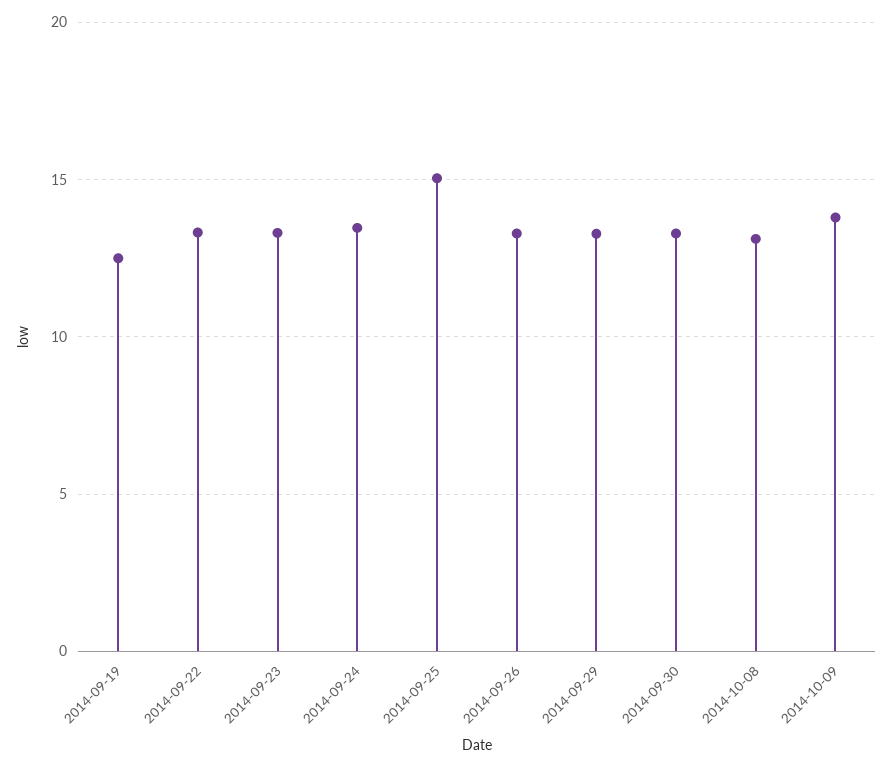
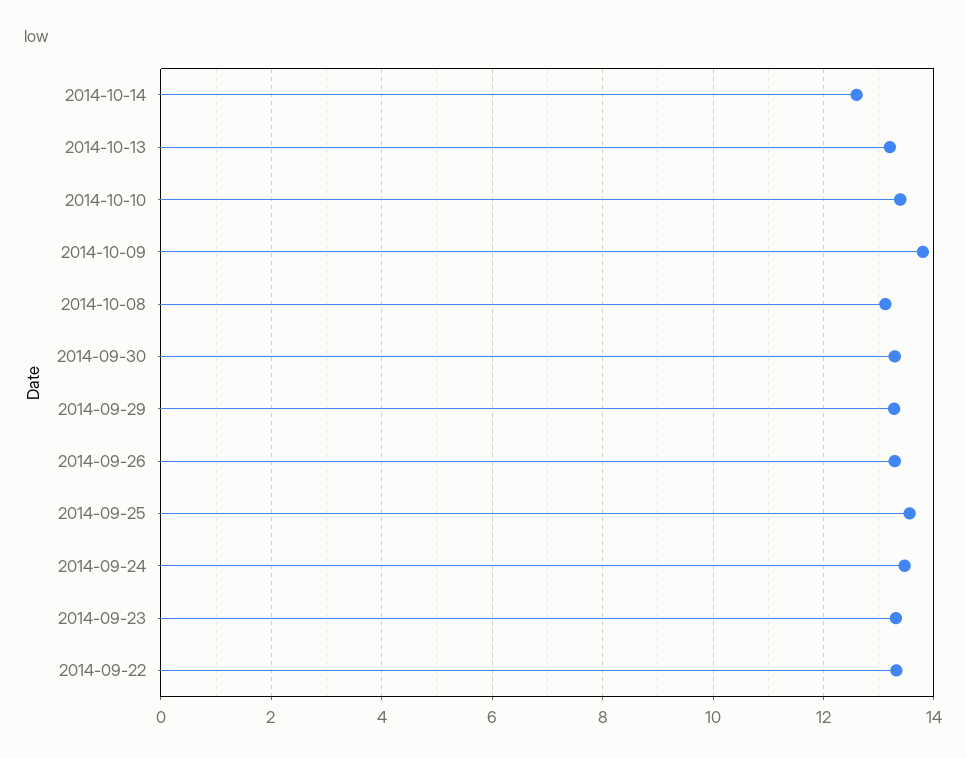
2014-09-19: 12.5 -> none
2014-09-25: 15 -> 13.6
2014-10-14: none -> 12.6
2014-10-13: none -> 13.2
2014-10-10: none -> 13.4

